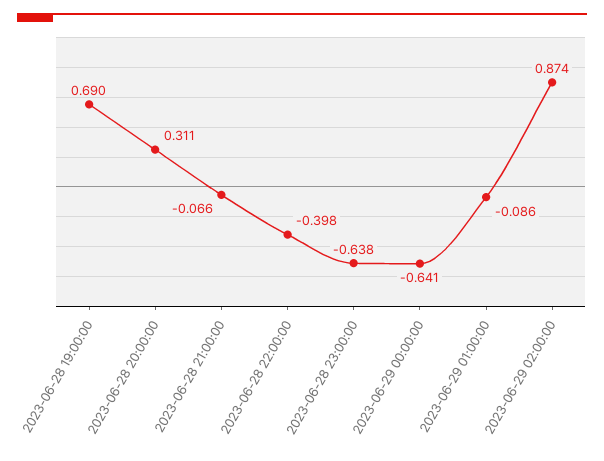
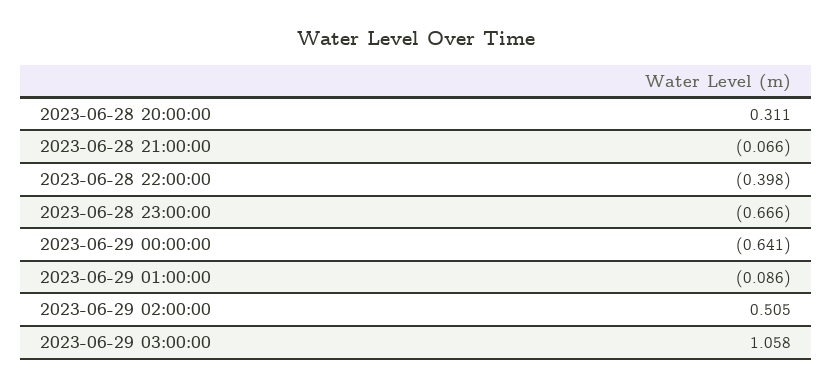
2023-06-28 19:00:00: 0.69 -> none
2023-06-28 23:00:00: -0.638 -> -0.666
2023-06-29 02:00:00: 0.874 -> 0.505
2023-06-29 03:00:00: none -> 1.058

